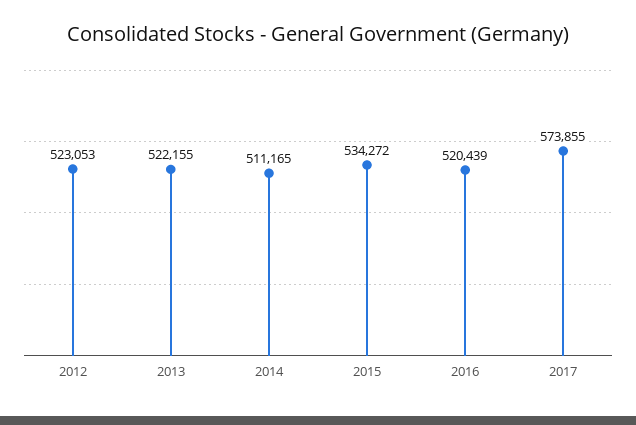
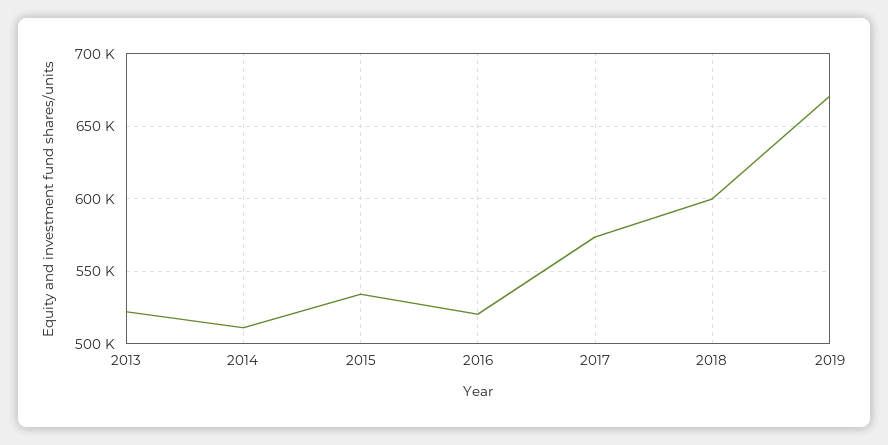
2012: 523053 -> none
2018: none -> 600000
2019: none -> 670000

